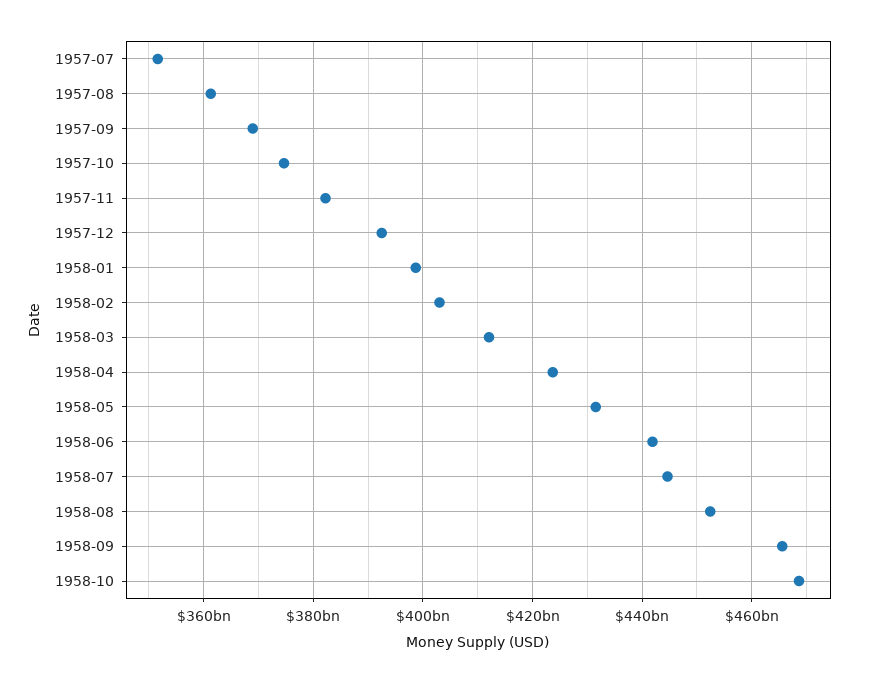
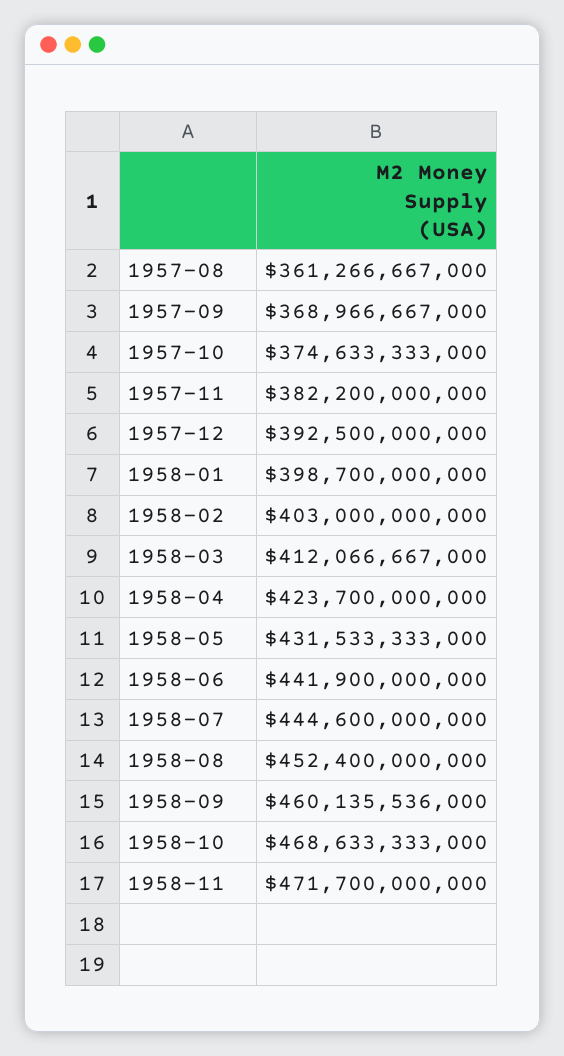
1957-07: 352000000000 -> none
1958-09: 466000000000 -> 460135536000
1958-11: none -> 471700000000

